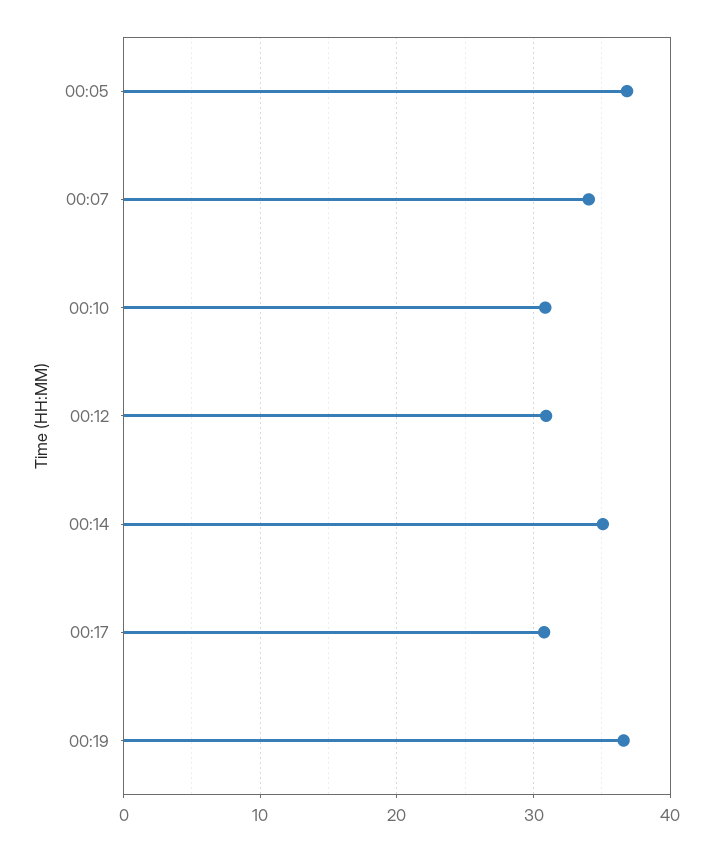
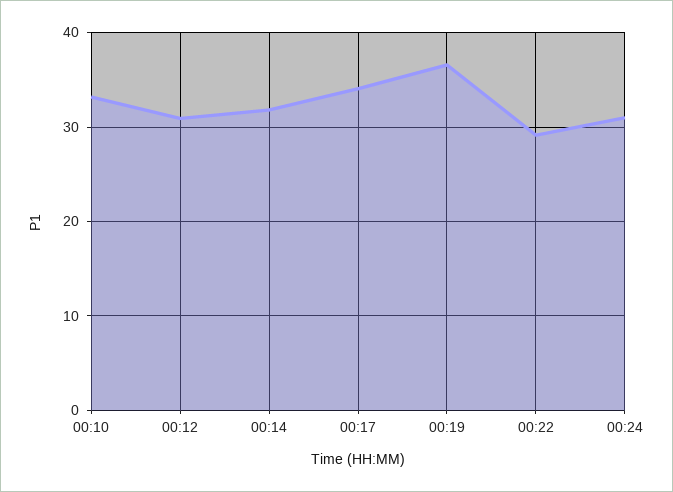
00:05: 37 -> none
00:07: 34 -> none
00:10: 31 -> 33
00:14: 35 -> 32
00:17: 31 -> 34
00:22: none -> 29
00:24: none -> 31

